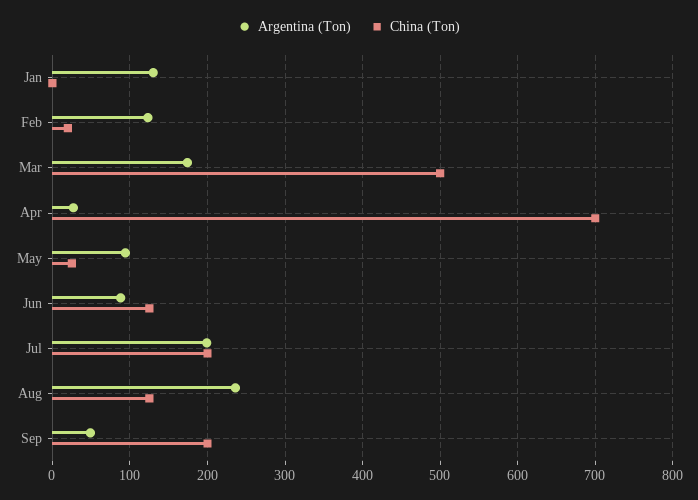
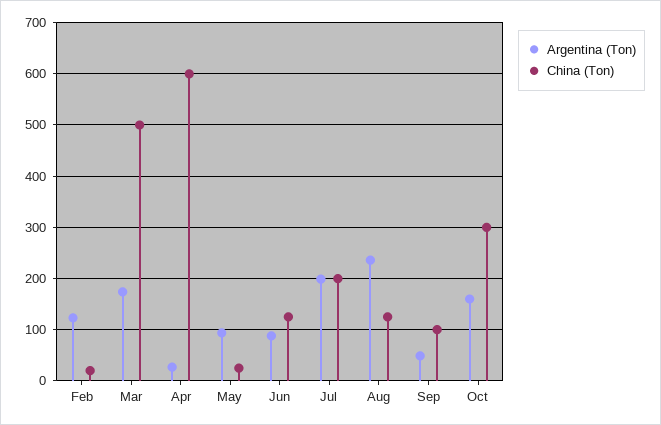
Argentina (Ton), Jan: 130 -> none
China (Ton), Jan: 0 -> none
China (Ton), Apr: 700 -> 600
China (Ton), Sep: 200 -> 100
Argentina (Ton), Oct: none -> 160
China (Ton), Oct: none -> 300

